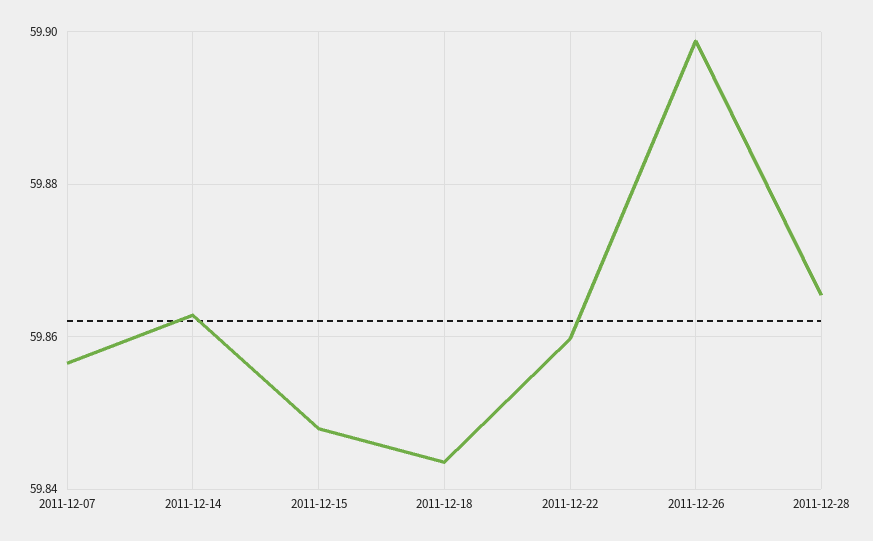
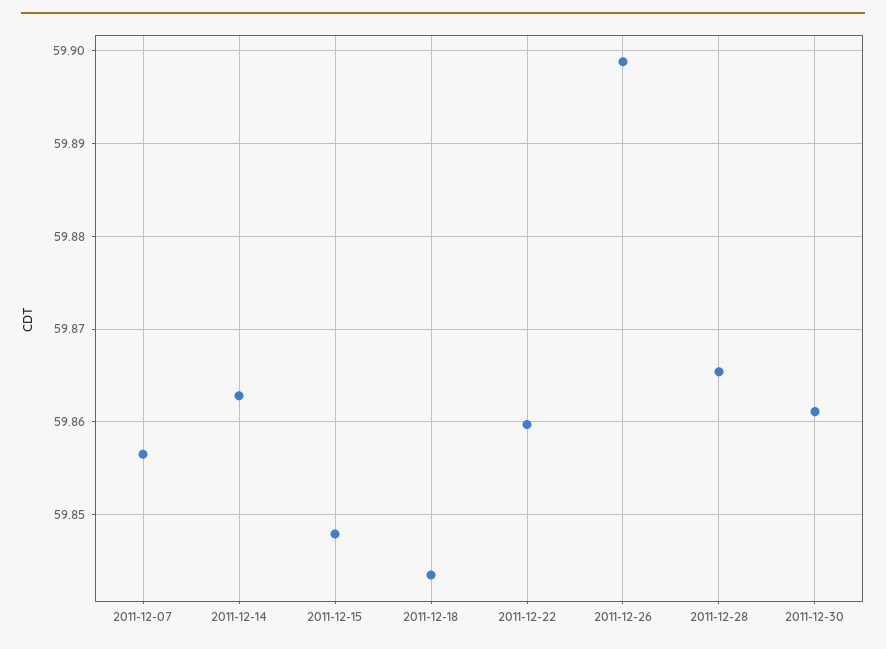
2011-12-30: none -> 59.861

